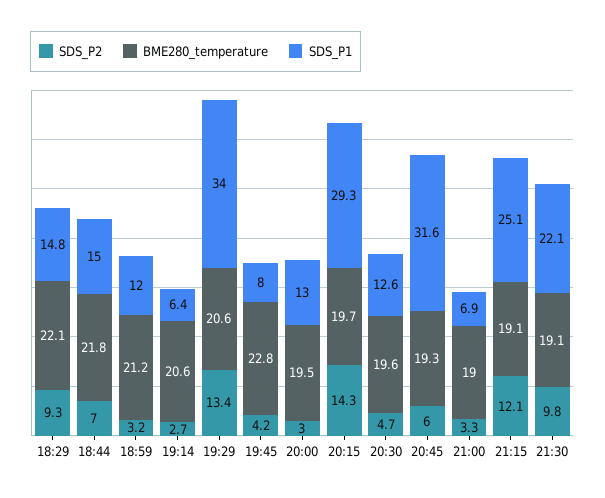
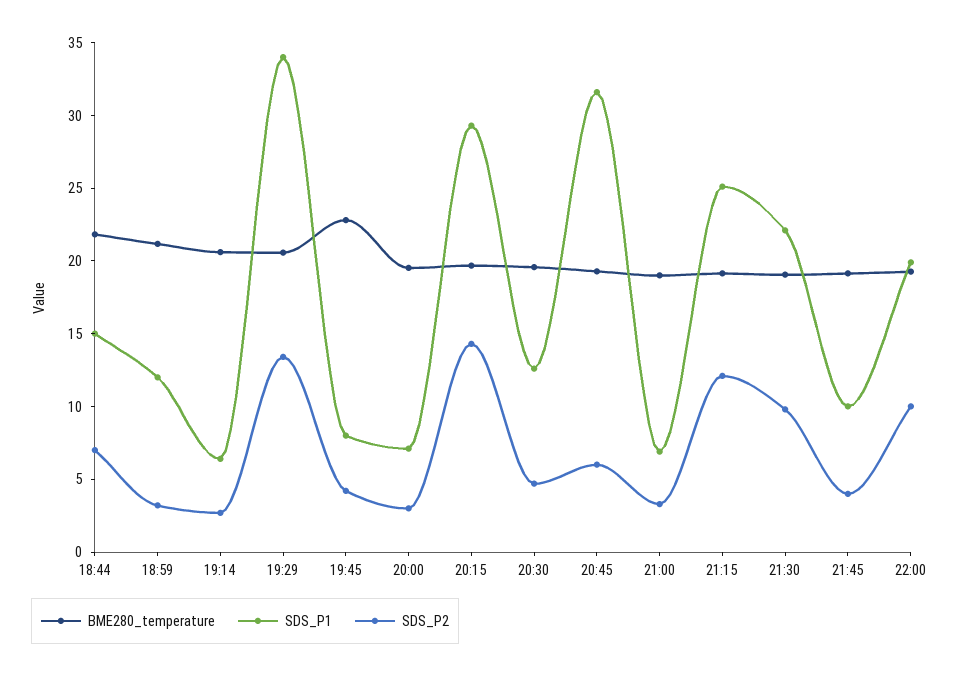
SDS_P2, 18:29: 9.3 -> none
BME280_temperature, 18:29: 22.1 -> none
SDS_P1, 18:29: 14.8 -> none
SDS_P1, 20:00: 13 -> 7
BME280_temperature, 21:45: none -> 19
SDS_P1, 21:45: none -> 10
SDS_P2, 21:45: none -> 4
BME280_temperature, 22:00: none -> 19
SDS_P1, 22:00: none -> 20
SDS_P2, 22:00: none -> 10

